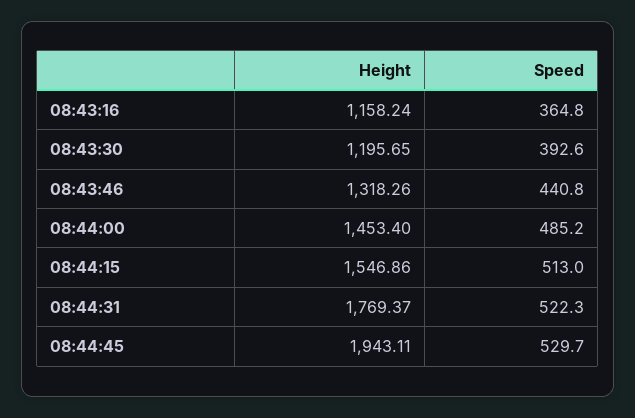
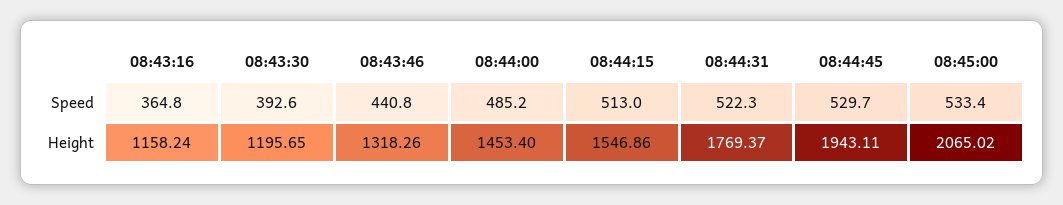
Speed, 08:45:00: none -> 533.4
Height, 08:45:00: none -> 2065.02

